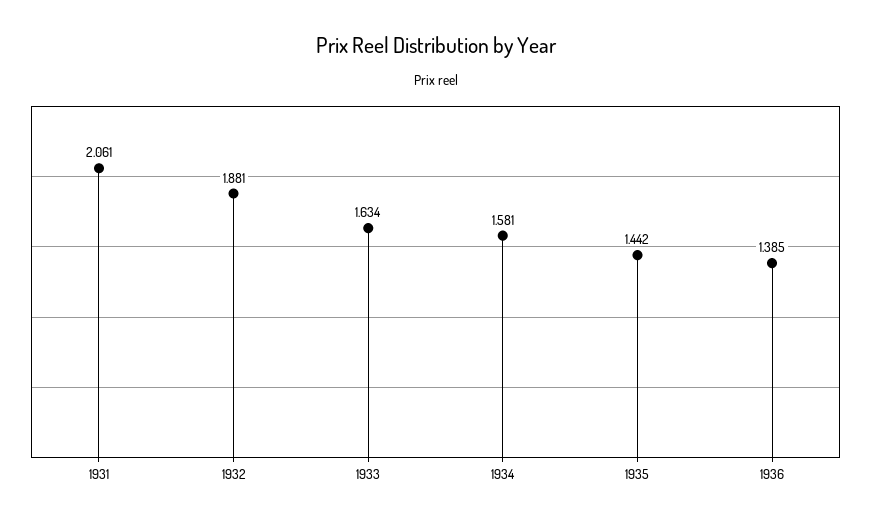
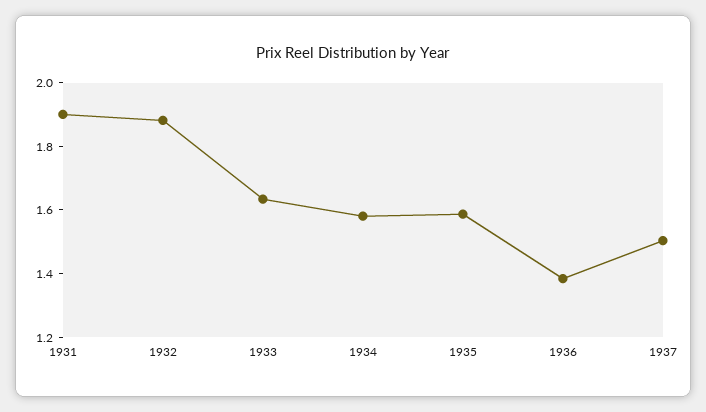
1931: 2.061 -> 1.9
1935: 1.442 -> 1.6
1937: none -> 1.5

